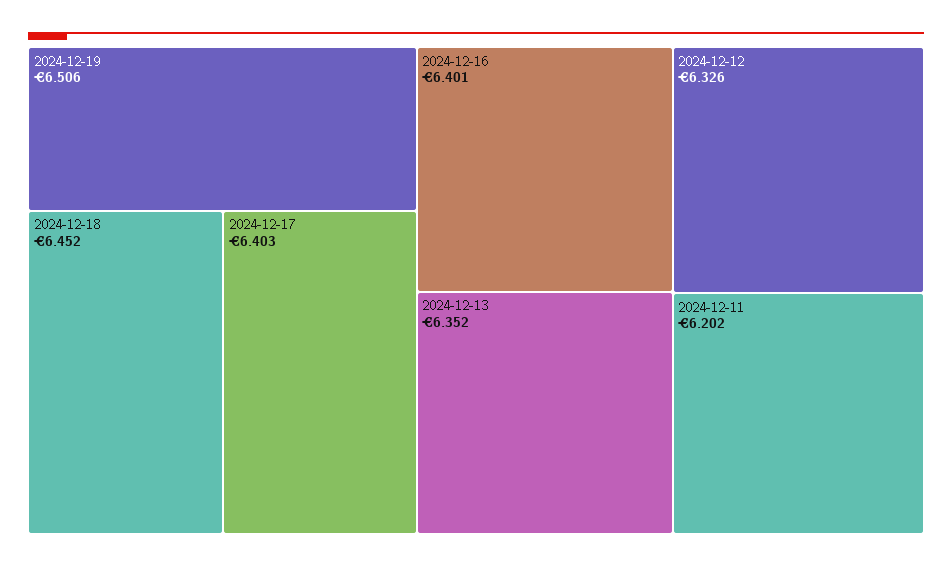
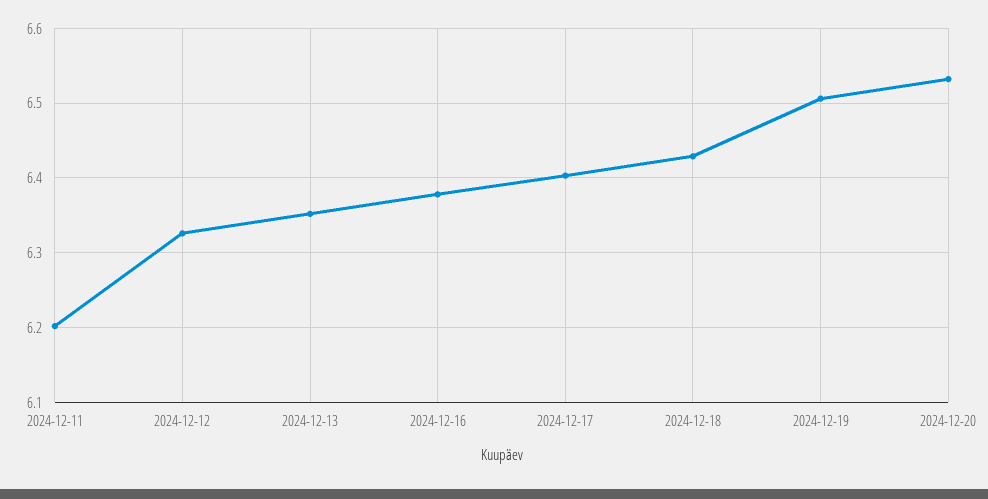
2024-12-18: 6.452 -> 6.43
2024-12-16: 6.401 -> 6.38
2024-12-20: none -> 6.53

